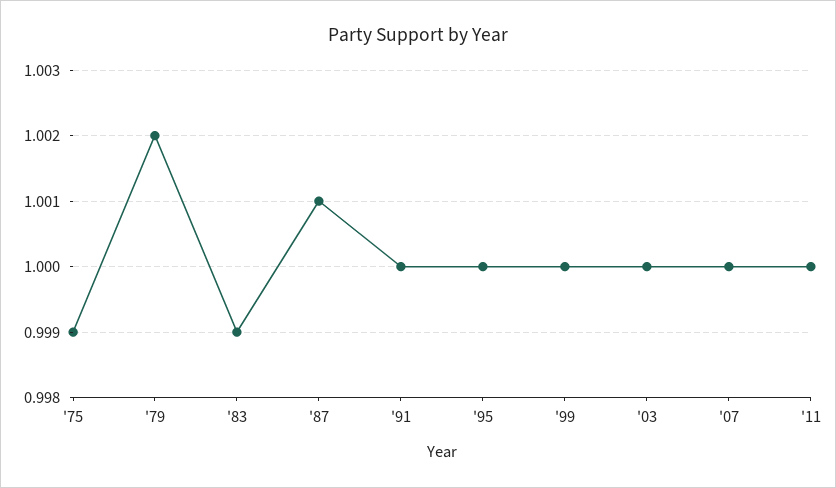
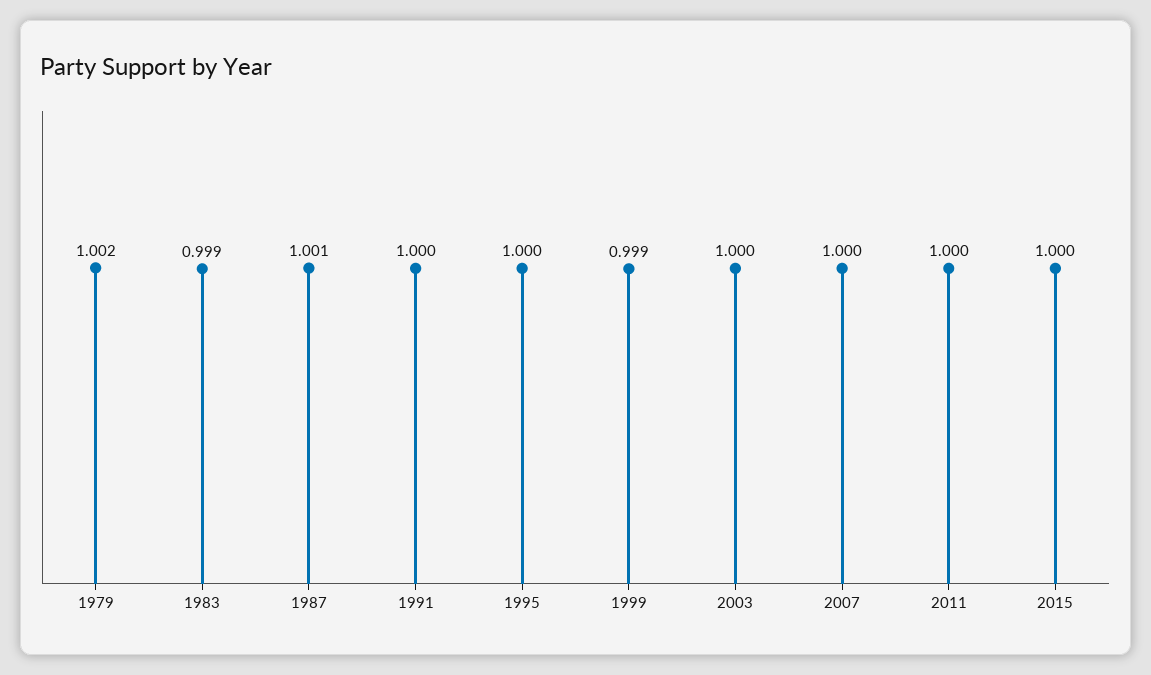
'75: 0.999 -> none
'99: 1 -> 0.999
2015: none -> 1

